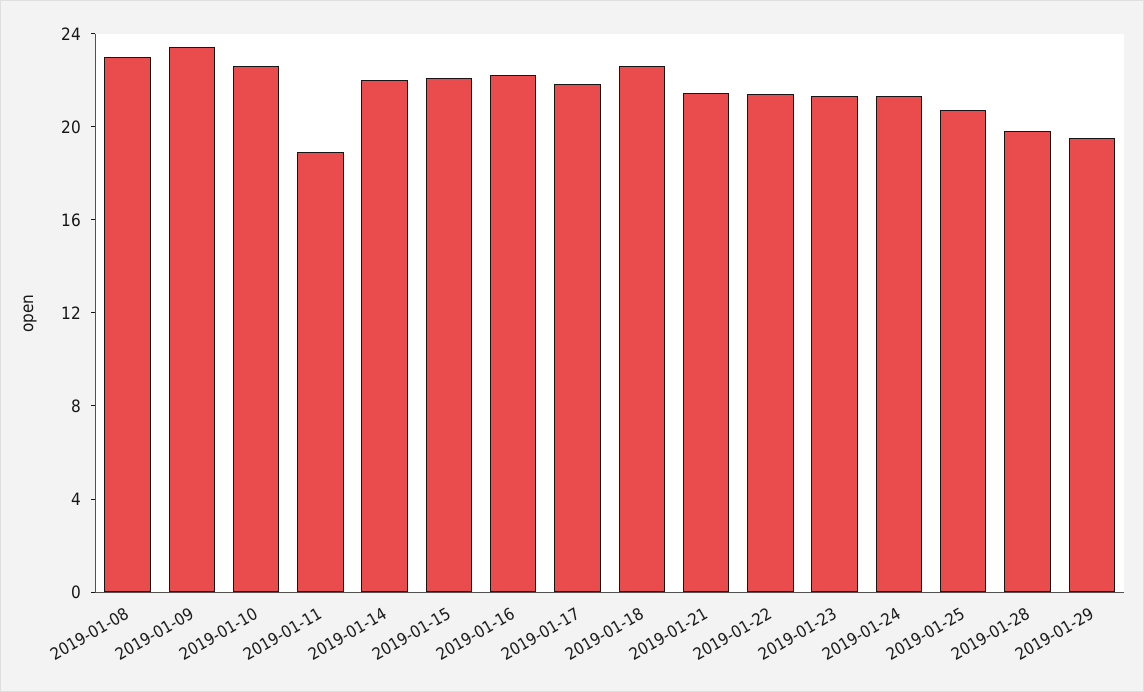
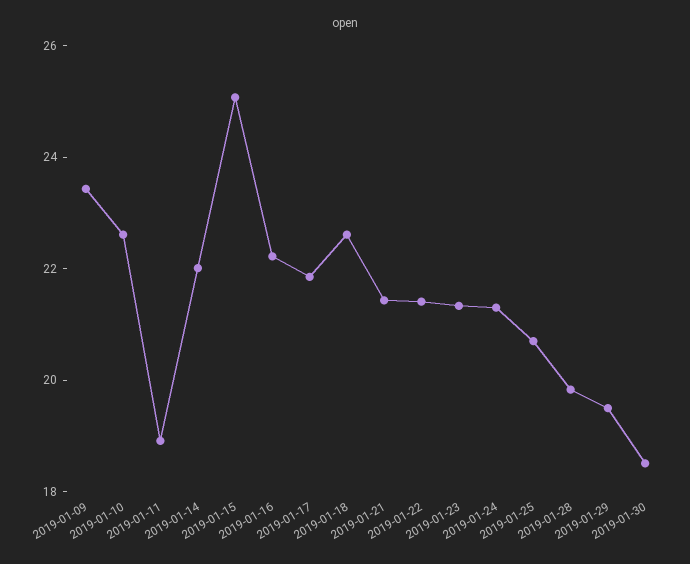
2019-01-08: 23 -> none
2019-01-15: 22 -> 25
2019-01-30: none -> 18.5

